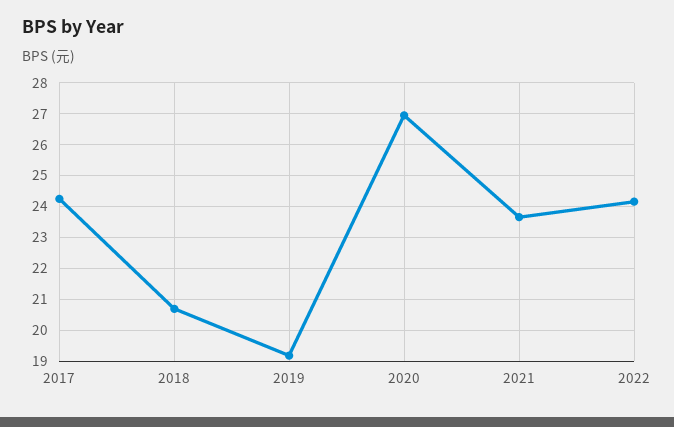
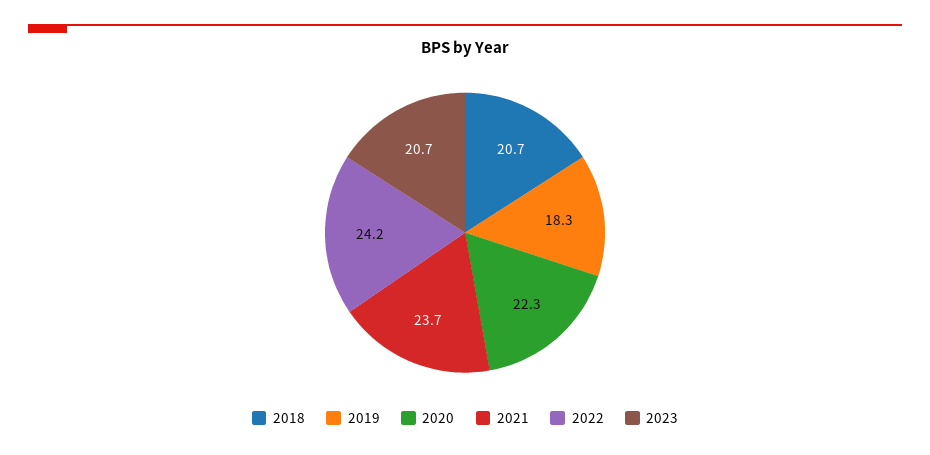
2017: 24.2 -> none
2019: 19.2 -> 18.3
2020: 27 -> 22.3
2023: none -> 20.7

